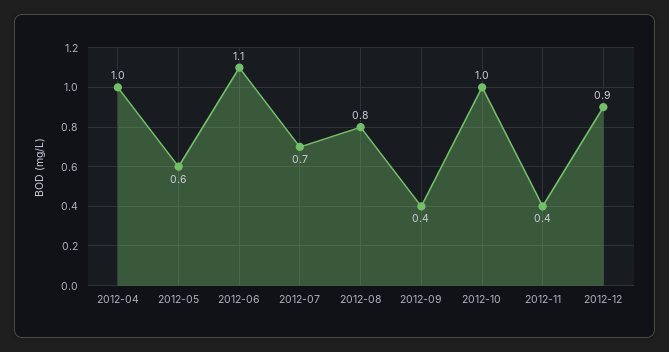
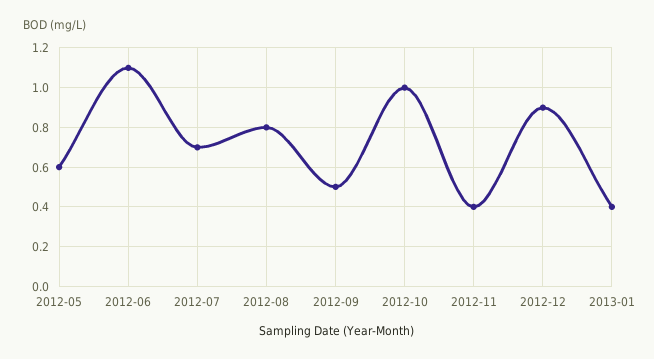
2012-04: 1 -> none
2012-09: 0.4 -> 0.5
2013-01: none -> 0.4

